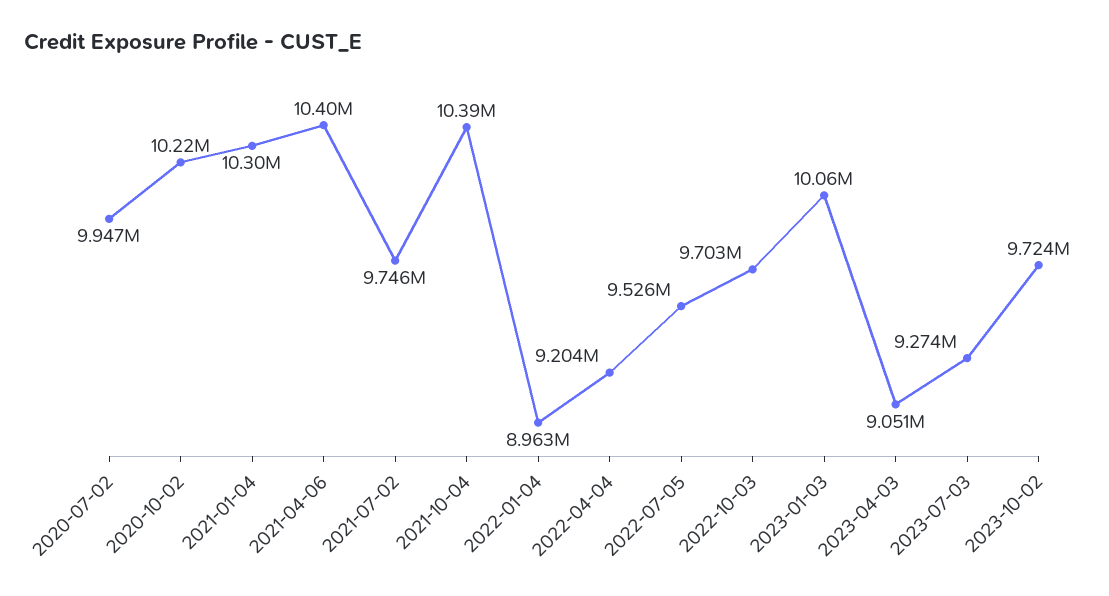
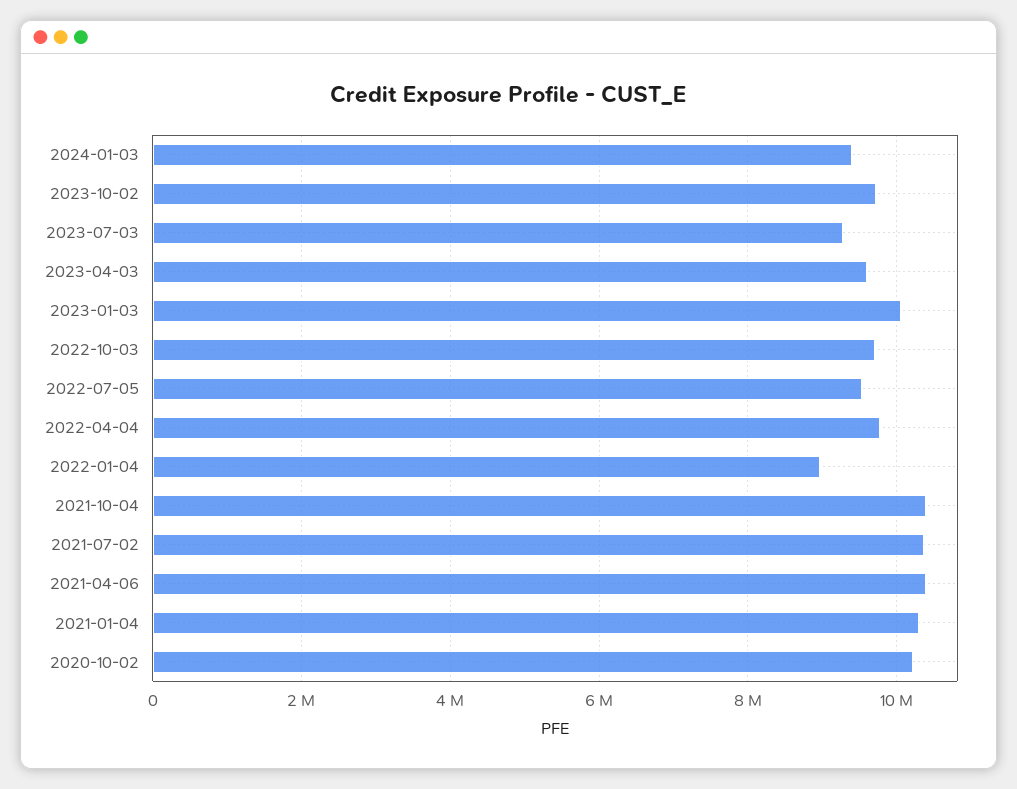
2020-07-02: 9947000 -> none
2021-07-02: 9746000 -> 10400000
2022-04-04: 9204000 -> 9800000
2023-04-03: 9051000 -> 9600000
2024-01-03: none -> 9400000

